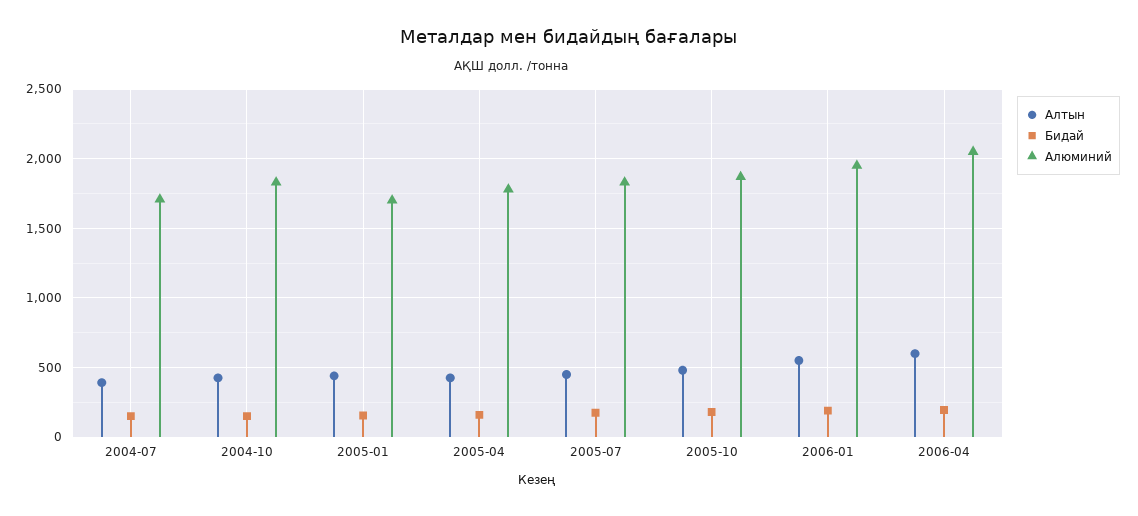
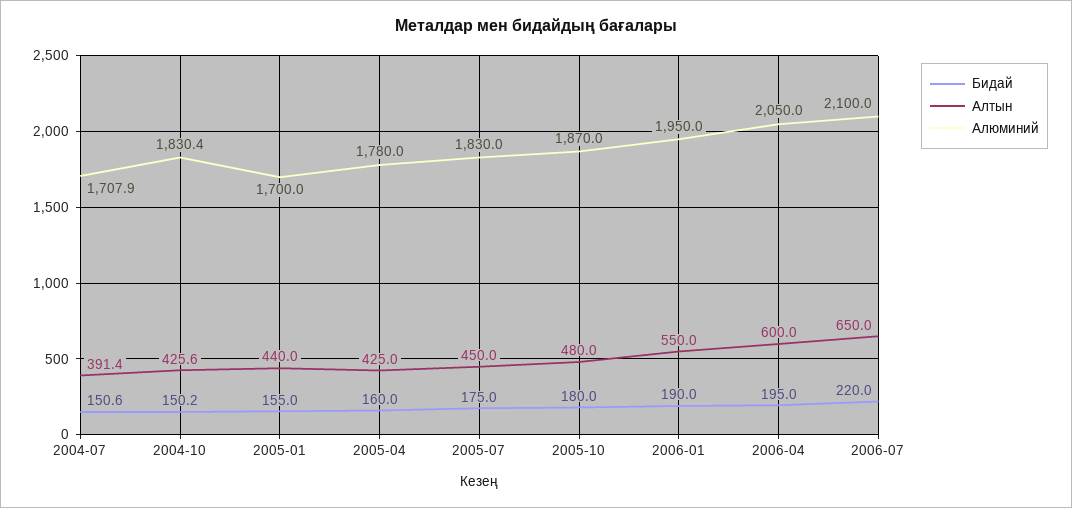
Бидай, 2006-07: none -> 220
Алтын, 2006-07: none -> 650
Алюминий, 2006-07: none -> 2100

